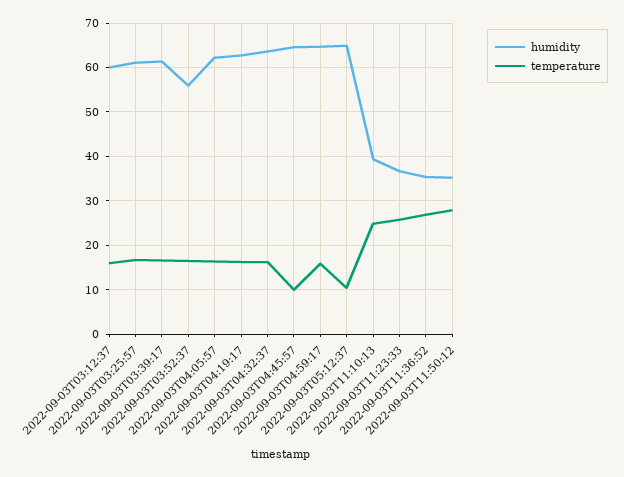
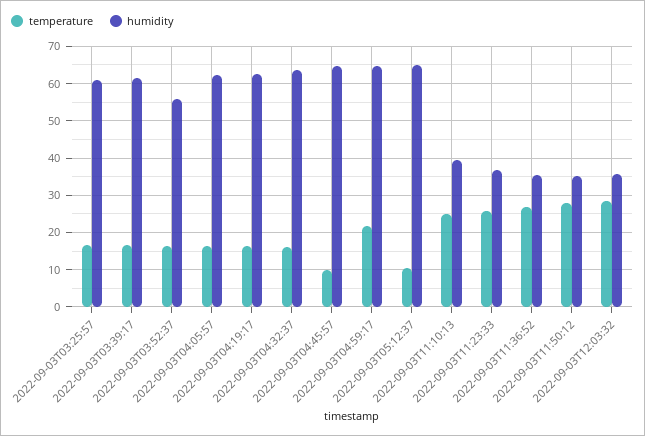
humidity, 2022-09-03T03:12:37: 60 -> none
temperature, 2022-09-03T03:12:37: 16 -> none
temperature, 2022-09-03T04:59:17: 16 -> 22
temperature, 2022-09-03T12:03:32: none -> 28
humidity, 2022-09-03T12:03:32: none -> 36

